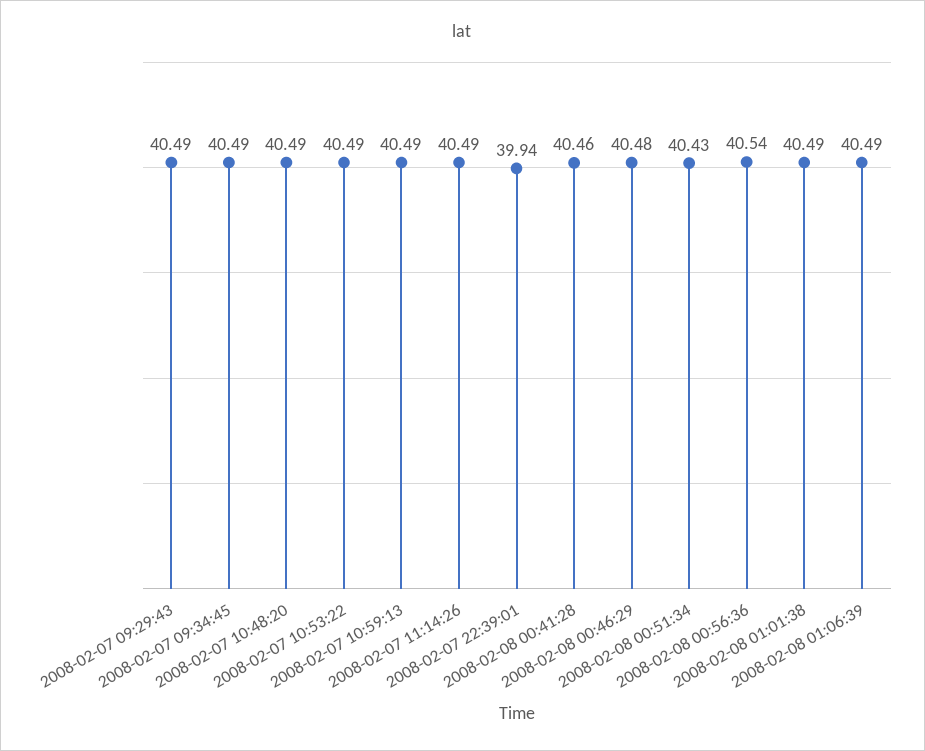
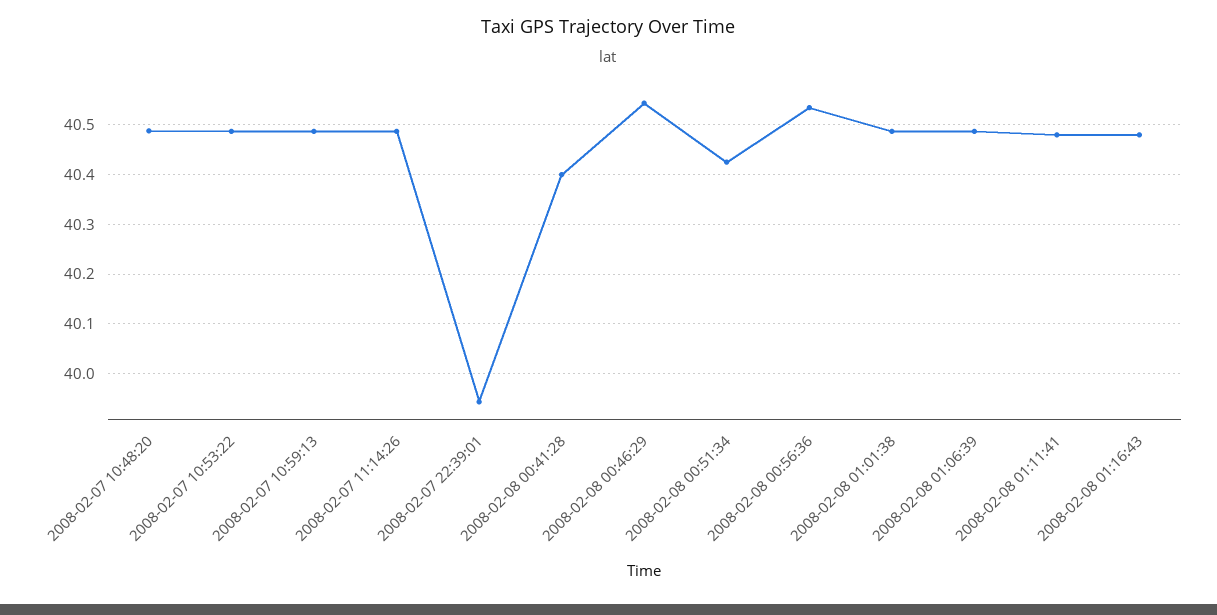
2008-02-07 09:29:43: 40.49 -> none
2008-02-07 09:34:45: 40.49 -> none
2008-02-08 00:41:28: 40.46 -> 40.4
2008-02-08 00:46:29: 40.48 -> 40.54
2008-02-08 01:11:41: none -> 40.48
2008-02-08 01:16:43: none -> 40.48

